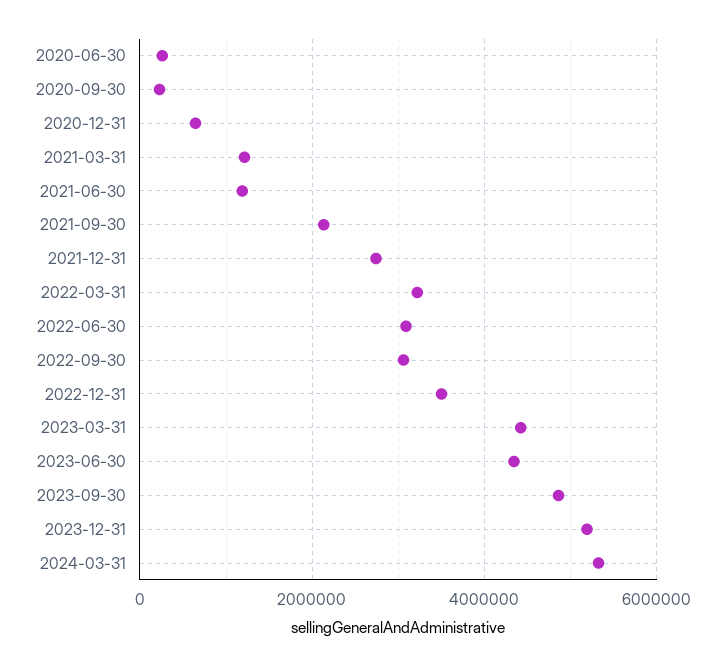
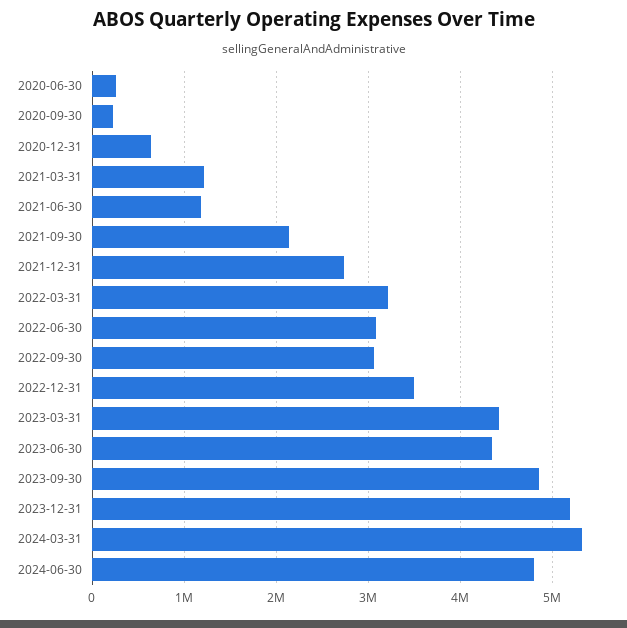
2024-06-30: none -> 4800000

